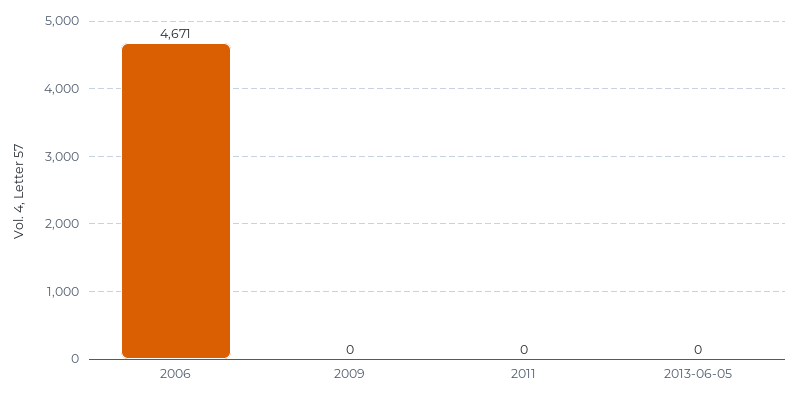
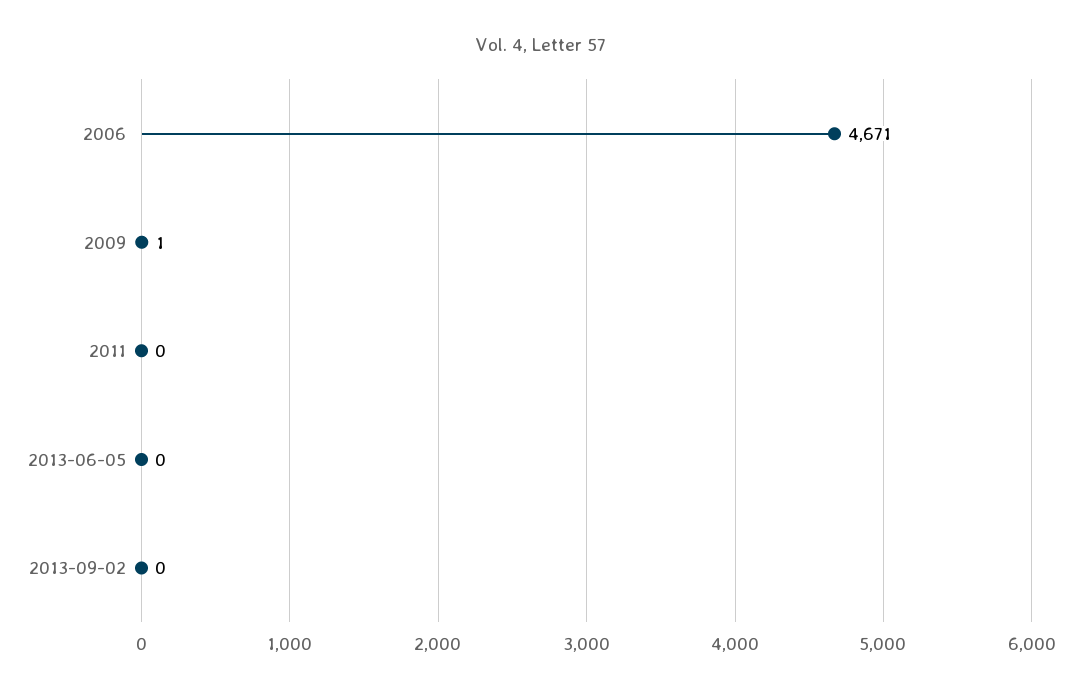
2009: 0 -> 1
2013-09-02: none -> 0

